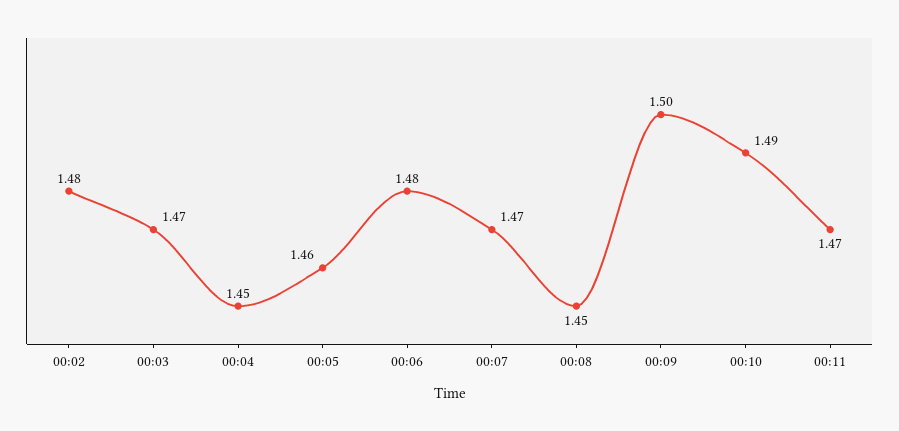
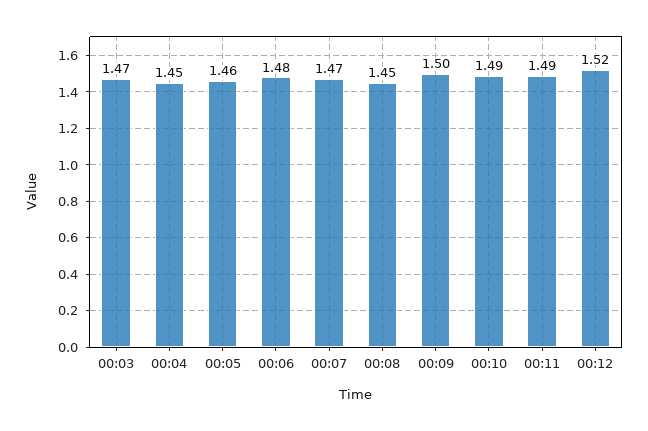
00:02: 1.48 -> none
00:11: 1.47 -> 1.49
00:12: none -> 1.52

